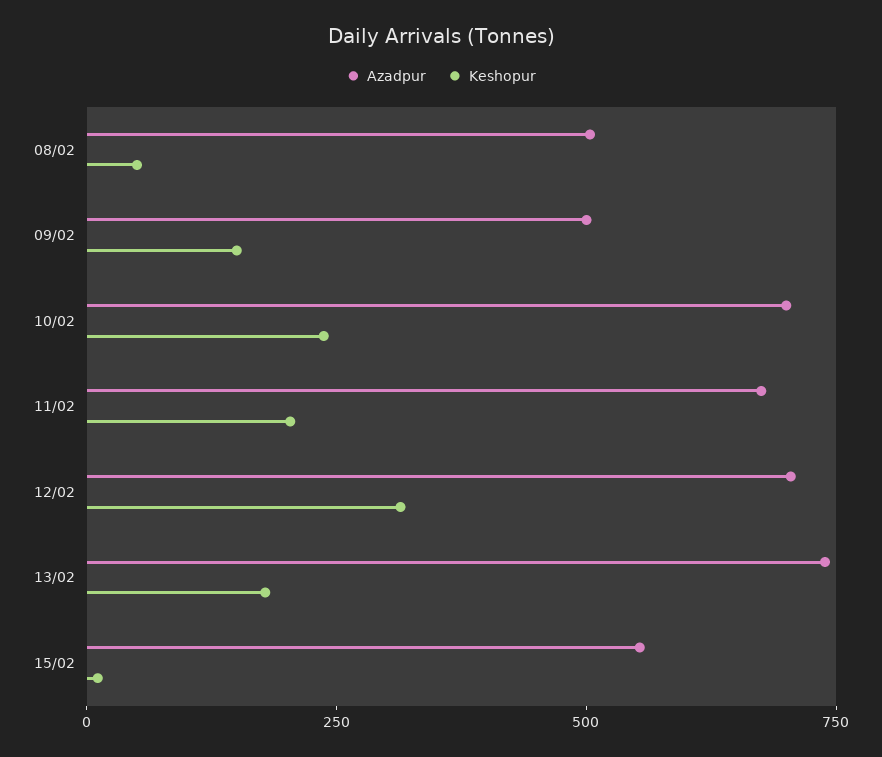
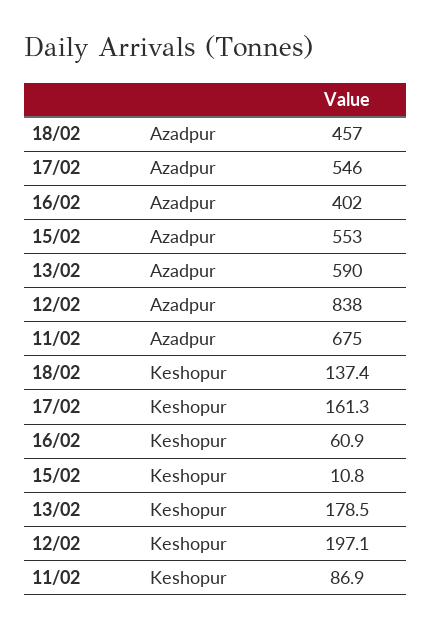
Azadpur, 08/02: 500 -> none
Keshopur, 08/02: 50 -> none
Azadpur, 09/02: 500 -> none
Keshopur, 09/02: 150 -> none
Azadpur, 10/02: 700 -> none
Keshopur, 10/02: 250 -> none
Keshopur, 11/02: 200 -> 86.9
Azadpur, 12/02: 700 -> 838
Keshopur, 12/02: 300 -> 197.1
Azadpur, 13/02: 750 -> 590
Azadpur, 18/02: none -> 457
Azadpur, 17/02: none -> 546
Azadpur, 16/02: none -> 402
Keshopur, 18/02: none -> 137.4
Keshopur, 17/02: none -> 161.3
Keshopur, 16/02: none -> 60.9

